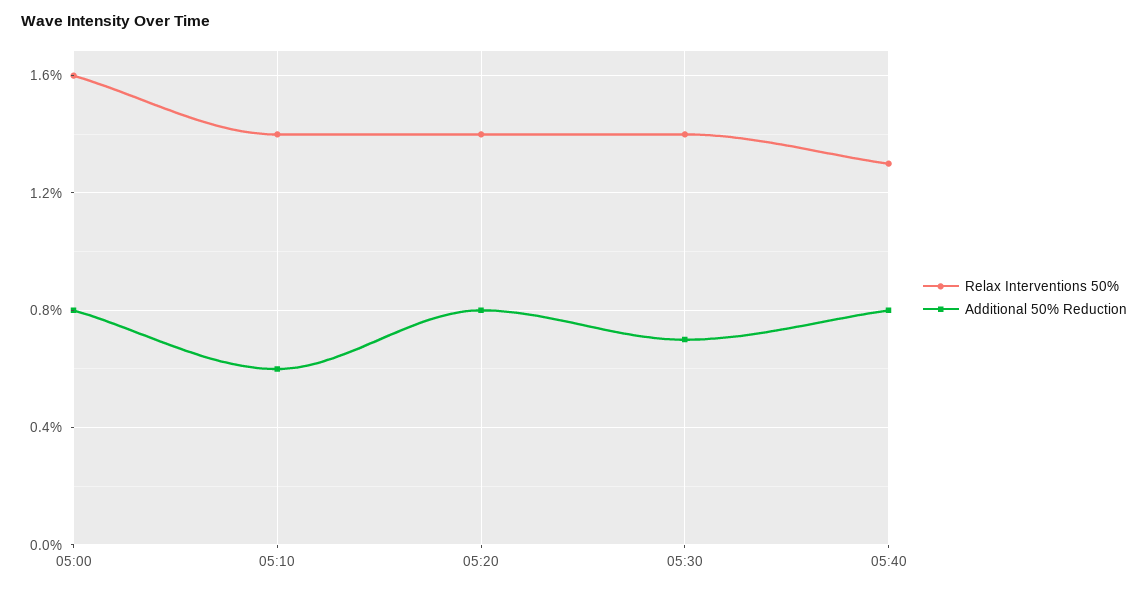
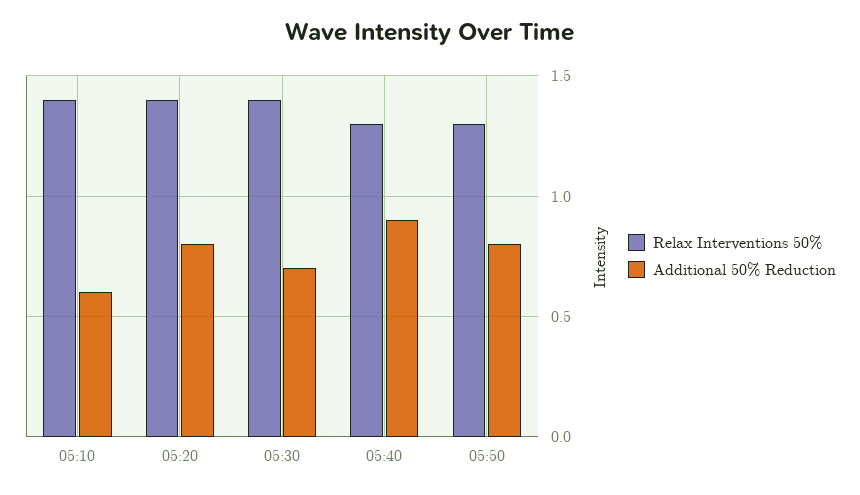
Relax Interventions 50%, 05:00: 1.6 -> none
Additional 50% Reduction, 05:00: 0.8 -> none
Additional 50% Reduction, 05:40: 0.8 -> 0.9
Relax Interventions 50%, 05:50: none -> 1.3
Additional 50% Reduction, 05:50: none -> 0.8

